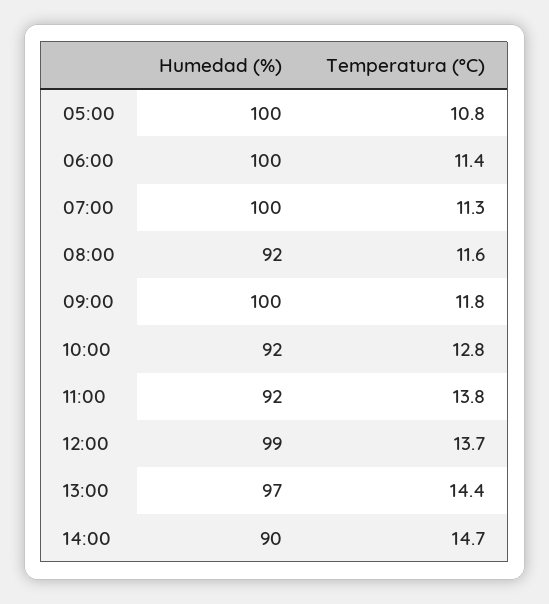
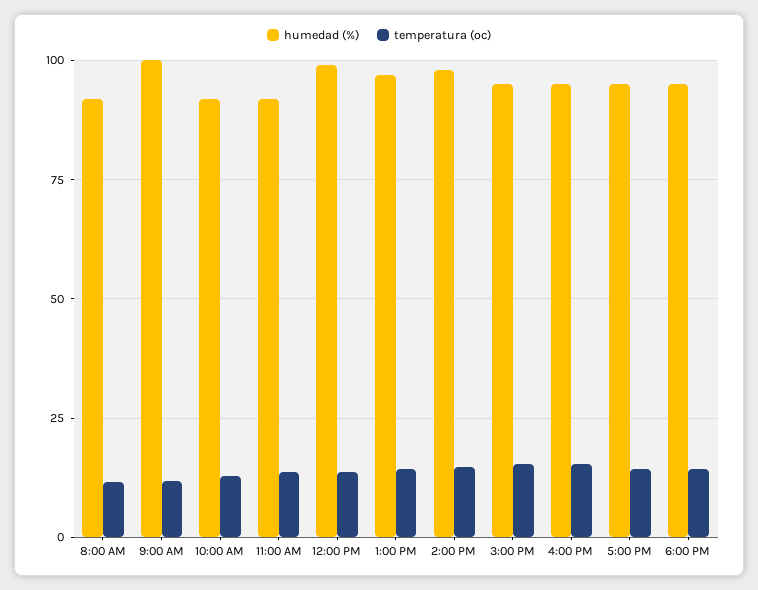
Humedad (%), 05:00: 100 -> none
Temperatura (ºC), 05:00: 10.8 -> none
Humedad (%), 06:00: 100 -> none
Temperatura (ºC), 06:00: 11.4 -> none
Humedad (%), 07:00: 100 -> none
Temperatura (ºC), 07:00: 11.3 -> none
Humedad (%), 14:00: 90 -> 97.5
Humedad (%), 3:00 PM: none -> 95
Temperatura (ºC), 3:00 PM: none -> 15
Humedad (%), 4:00 PM: none -> 95
Temperatura (ºC), 4:00 PM: none -> 15
Humedad (%), 5:00 PM: none -> 95
Temperatura (ºC), 5:00 PM: none -> 15
Humedad (%), 6:00 PM: none -> 95
Temperatura (ºC), 6:00 PM: none -> 15

